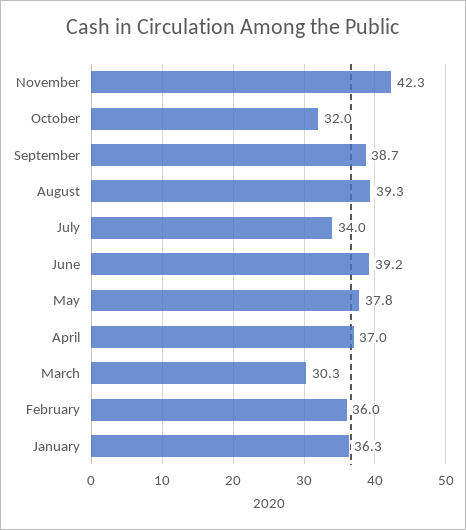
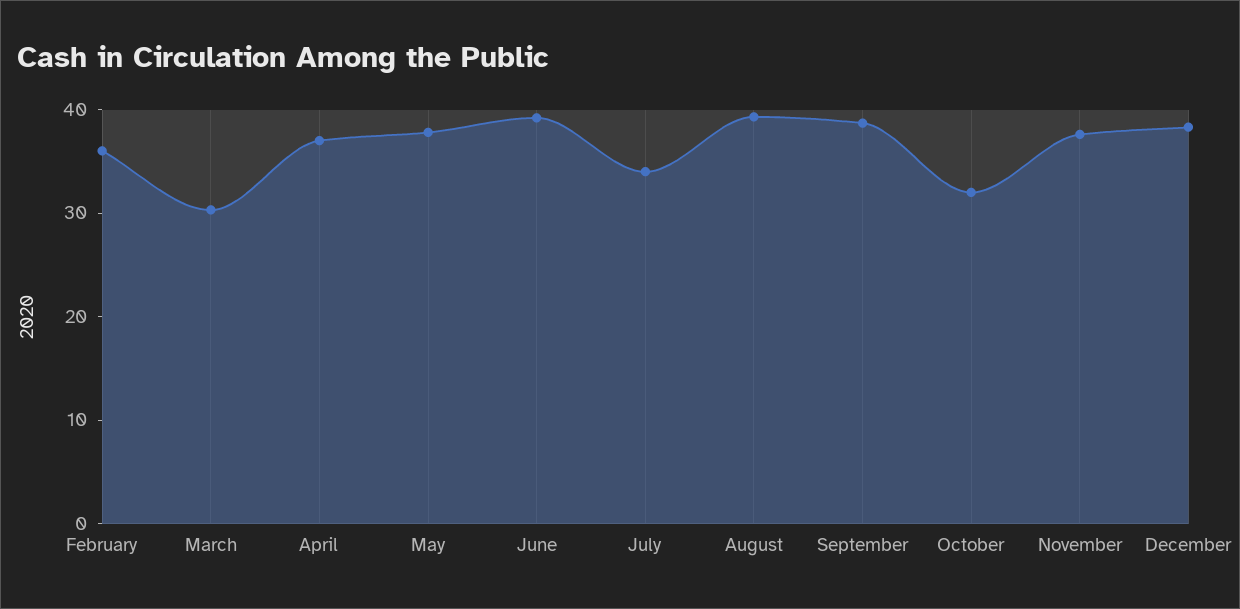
November: 42.3 -> 38
January: 36.3 -> none
December: none -> 38

